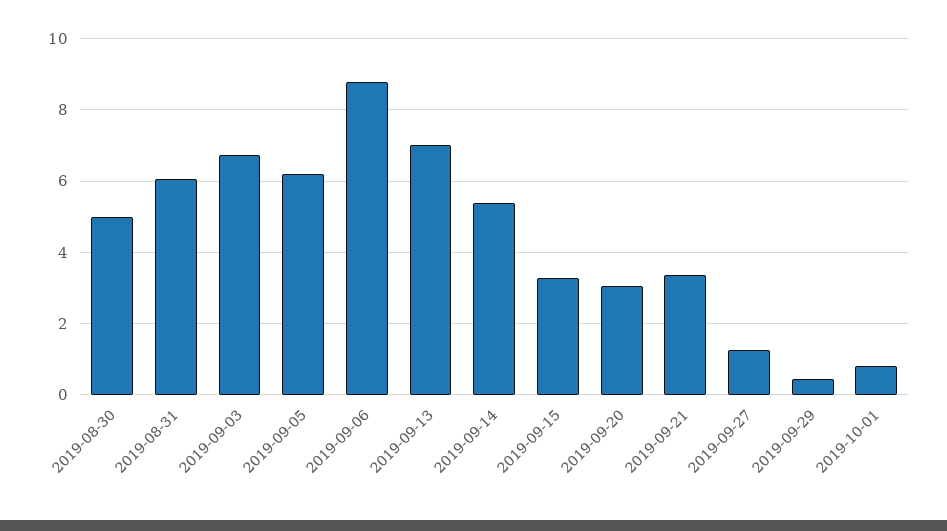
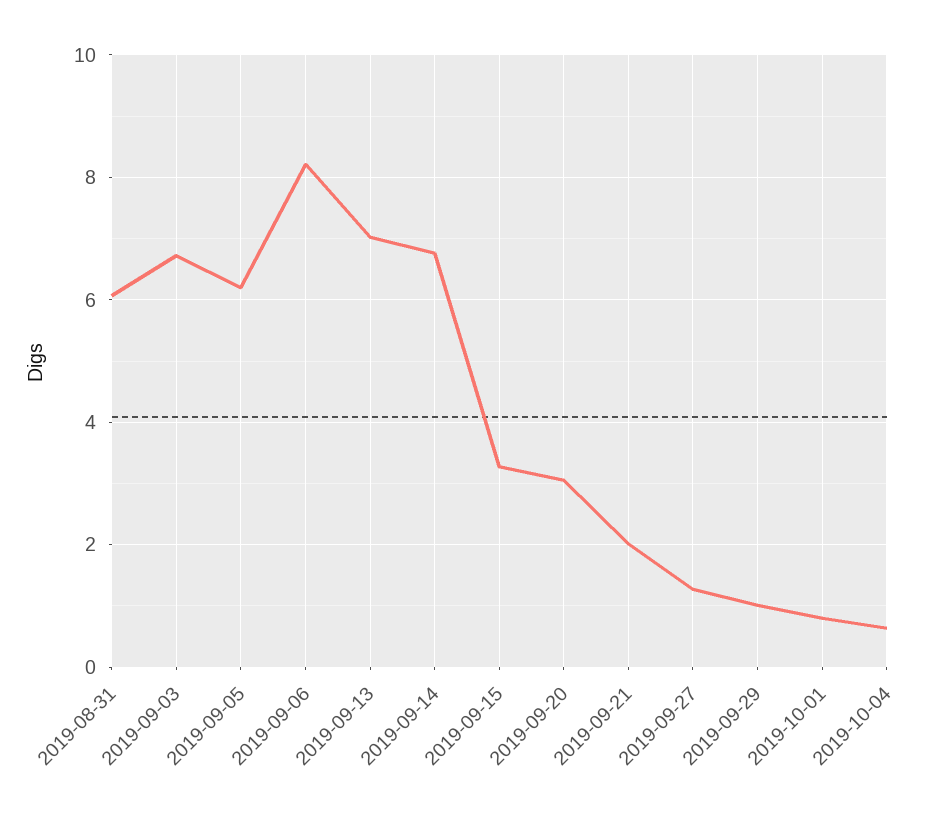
2019-08-30: 5 -> none
2019-09-06: 8.8 -> 8.2
2019-09-14: 5.4 -> 6.8
2019-09-21: 3.4 -> 2
2019-09-29: 0.4 -> 1
2019-10-04: none -> 0.6

